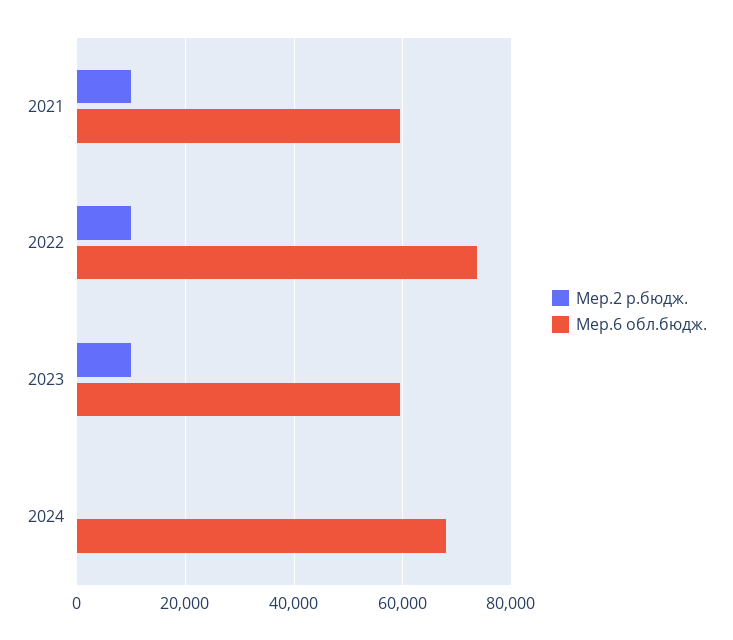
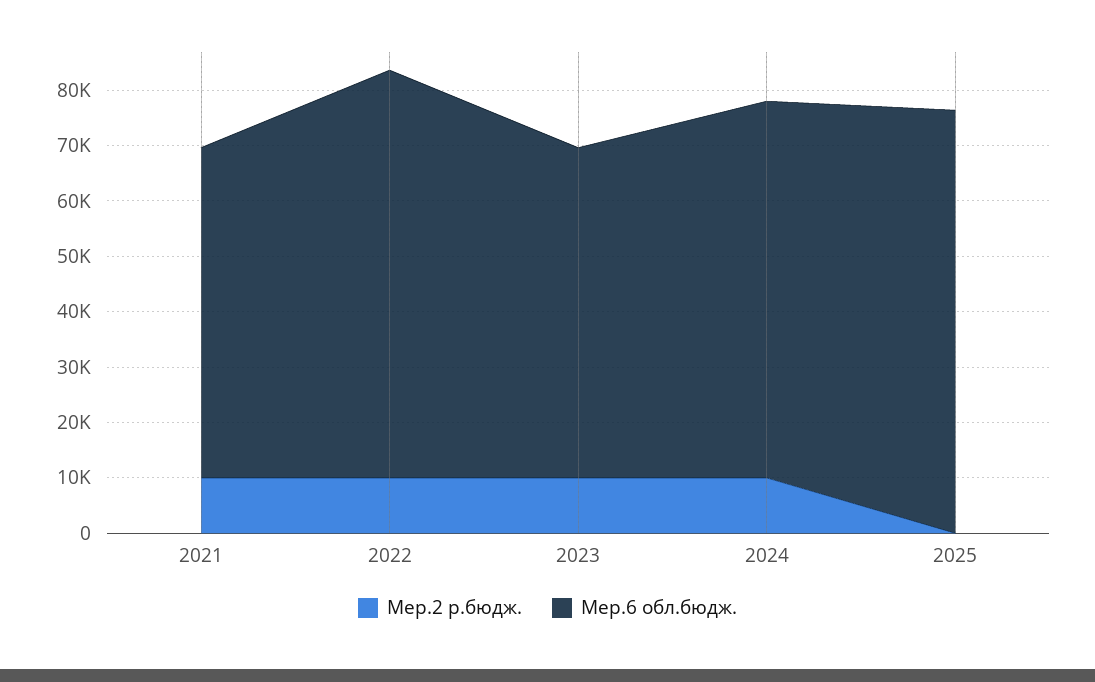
Мер.2 р.бюдж., 2024: 0 -> 10000
Мер.2 р.бюдж., 2025: none -> 0
Мер.6 обл.бюдж., 2025: none -> 76000

